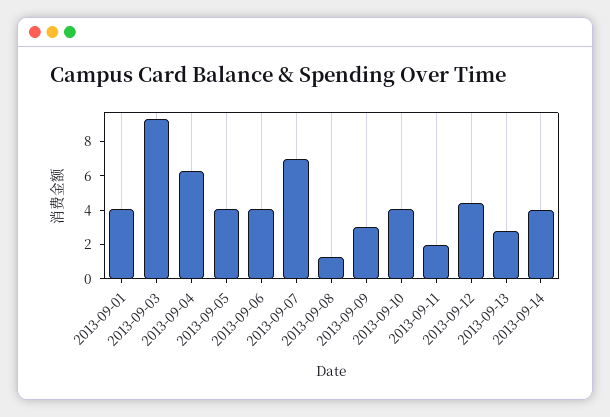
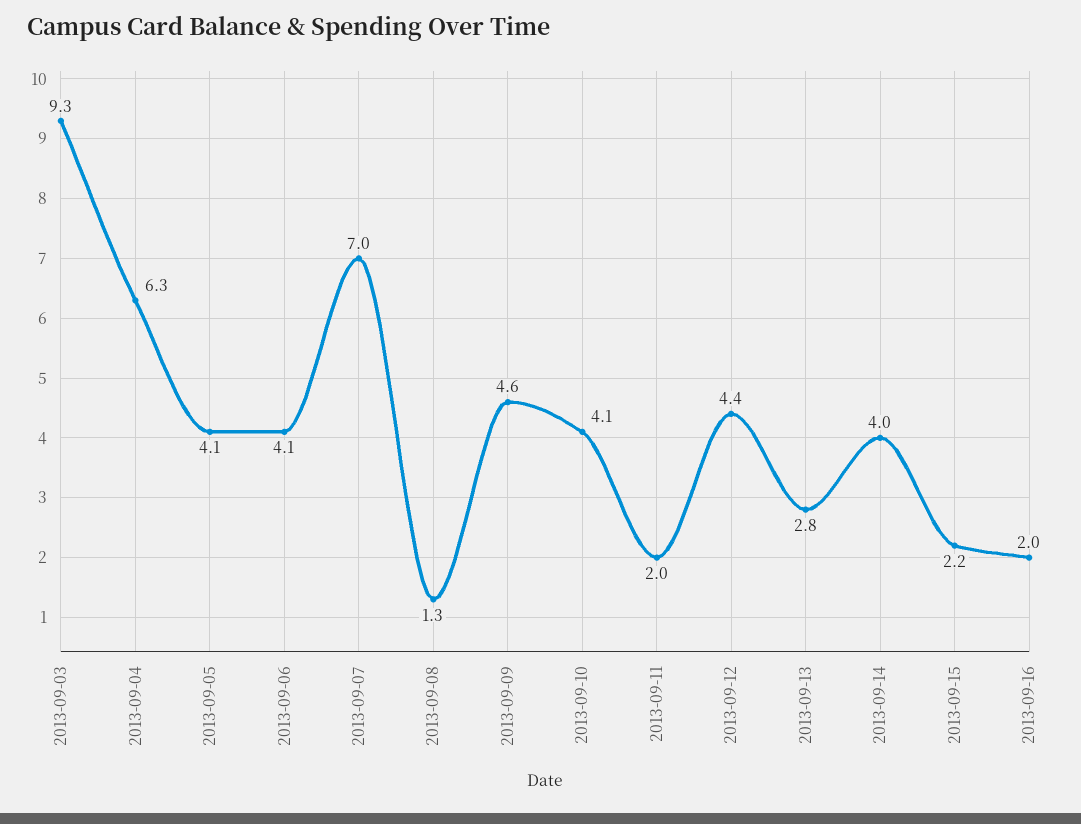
2013-09-01: 4 -> none
2013-09-09: 3 -> 4.6
2013-09-15: none -> 2.2
2013-09-16: none -> 2

